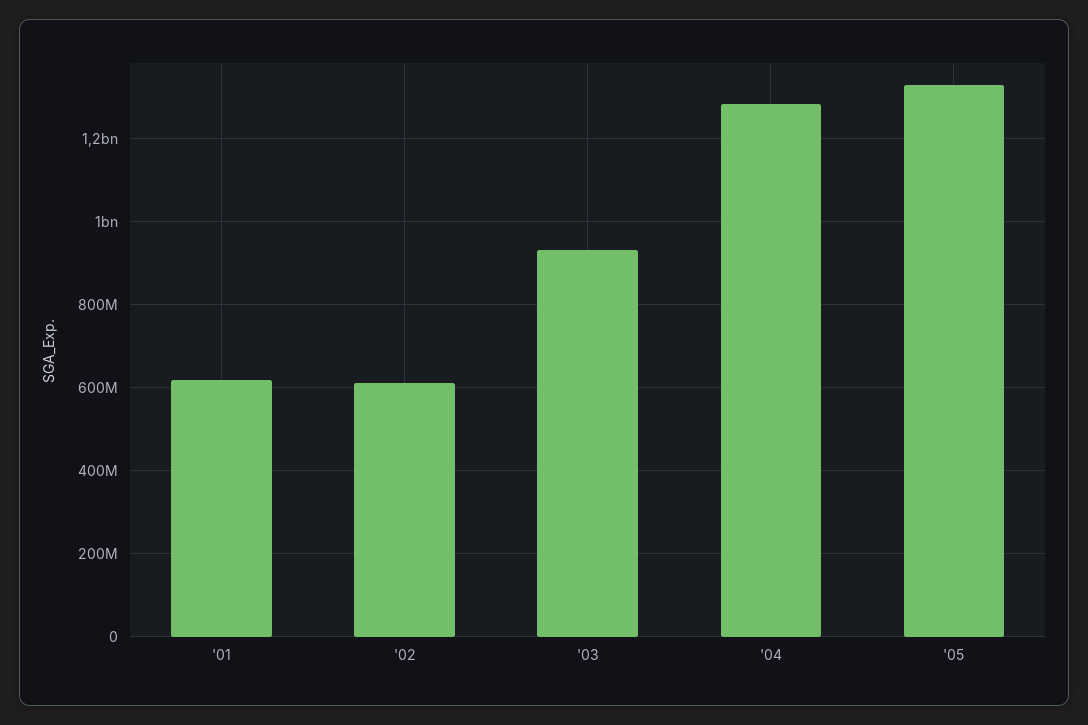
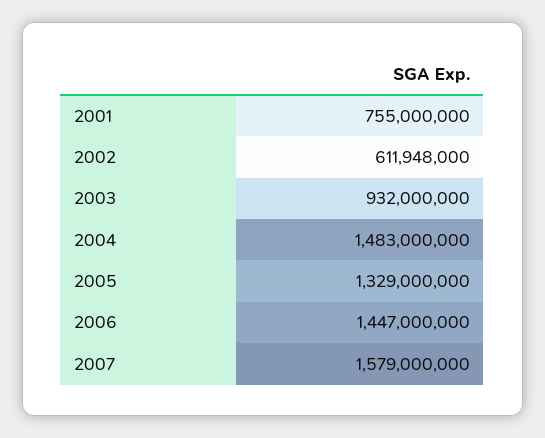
'01: 620000000 -> 755000000
'04: 1280000000 -> 1483000000
2006: none -> 1447000000
2007: none -> 1579000000

